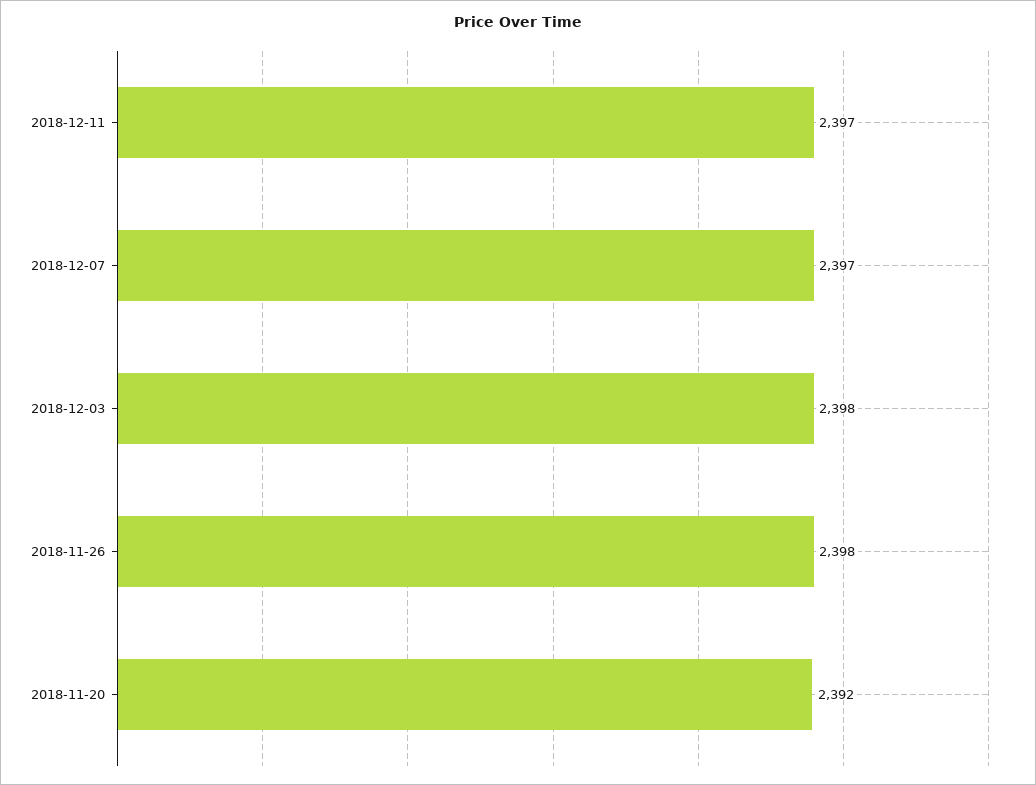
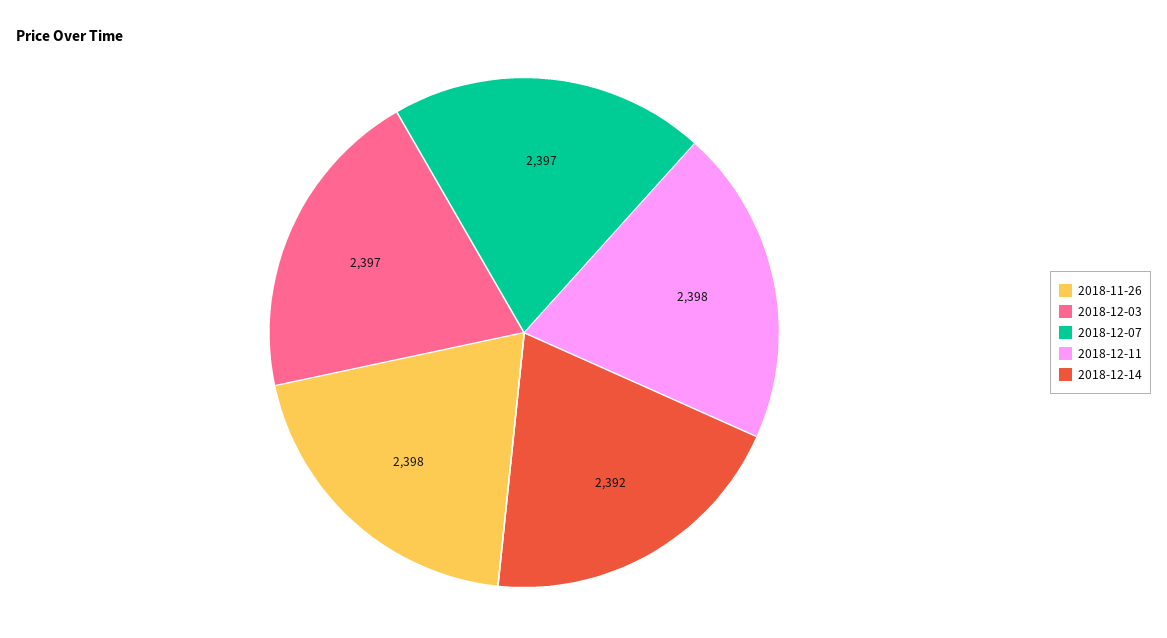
2018-12-11: 2397 -> 2398
2018-12-03: 2398 -> 2397
2018-11-20: 2392 -> none
2018-12-14: none -> 2392

